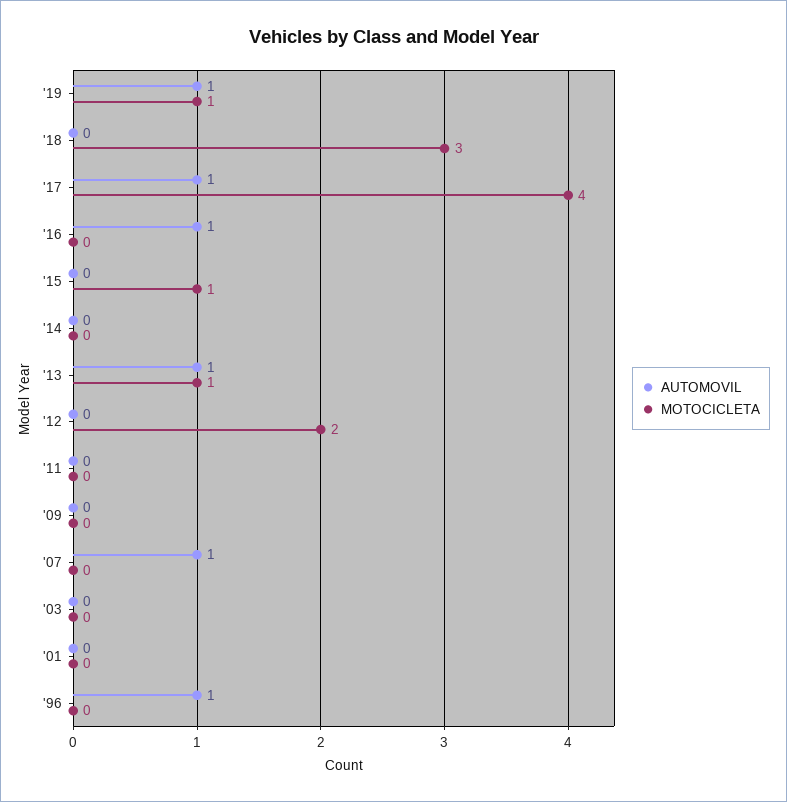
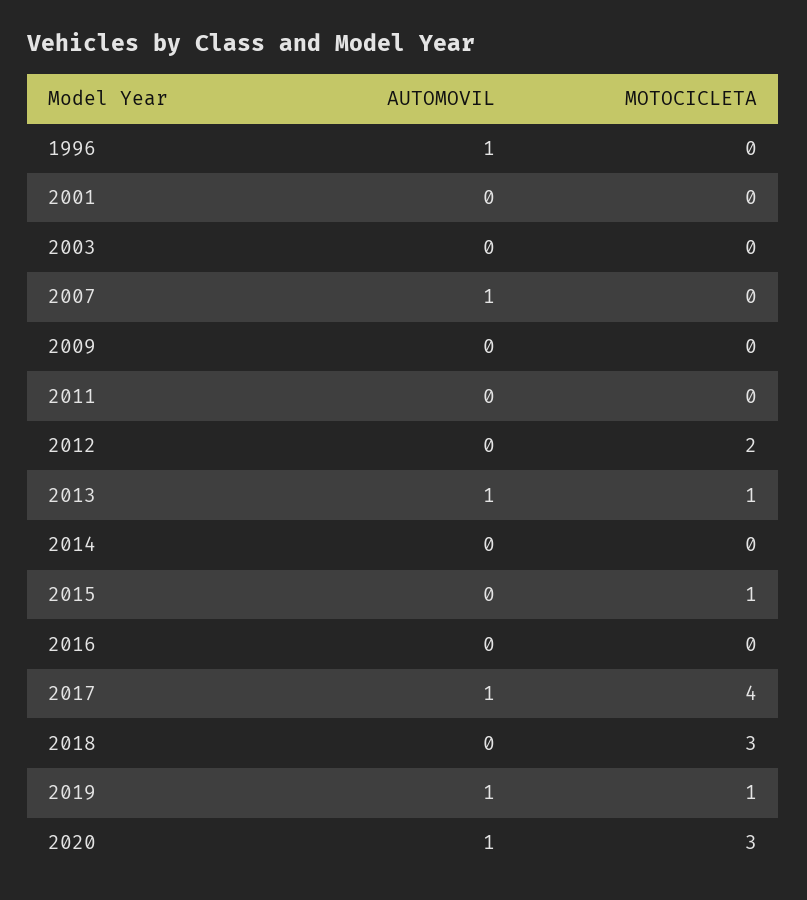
AUTOMOVIL, '16: 1 -> 0
AUTOMOVIL, 2020: none -> 1
MOTOCICLETA, 2020: none -> 3

